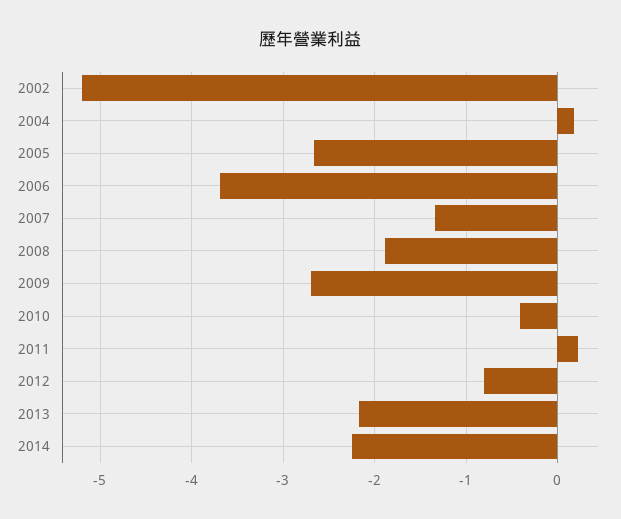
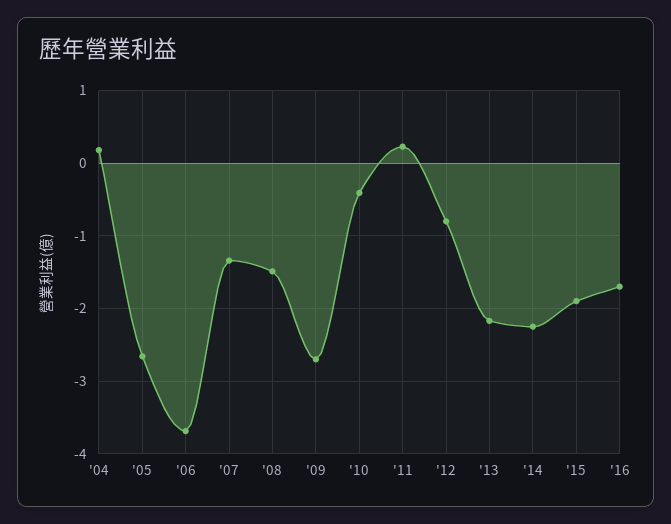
2002: -5.2 -> none
2008: -1.9 -> -1.5
'15: none -> -1.9
'16: none -> -1.7

